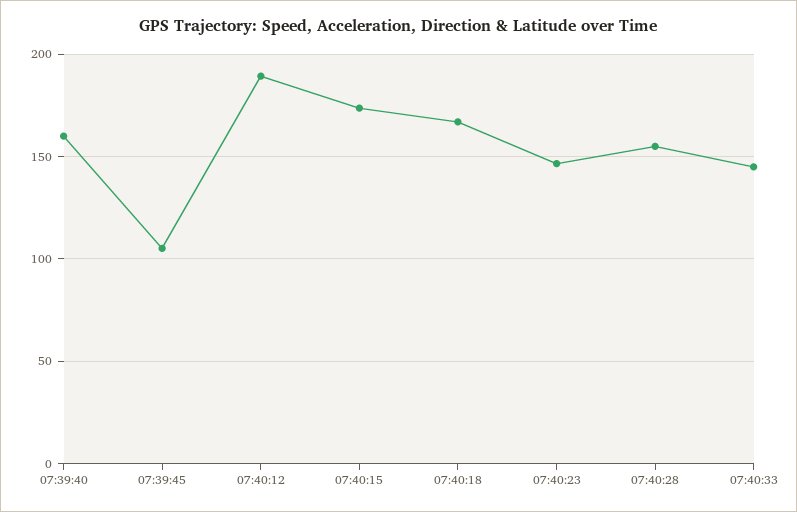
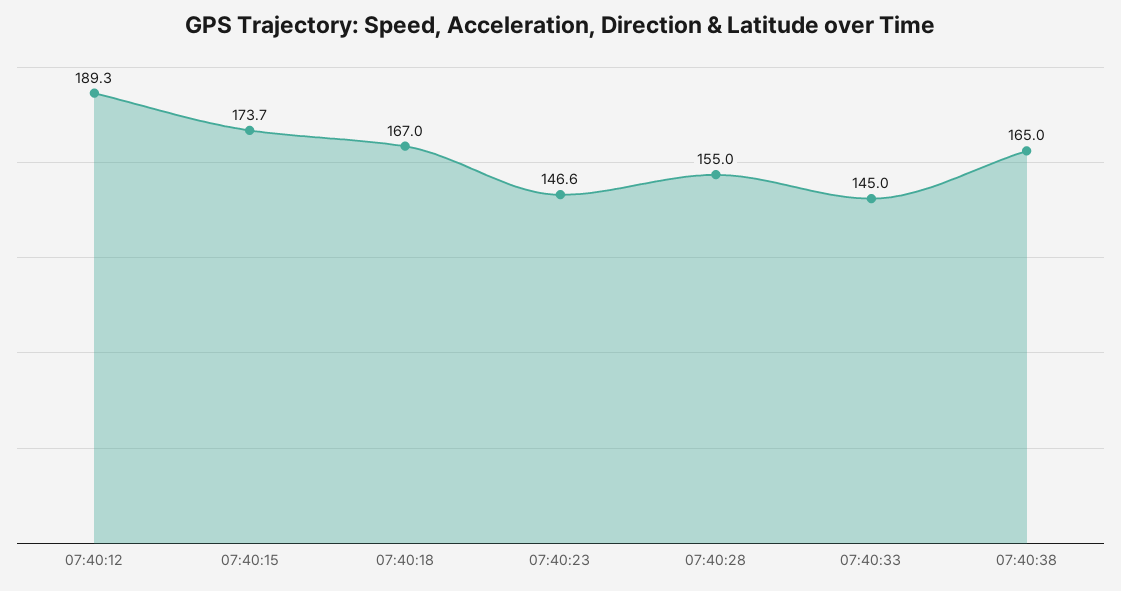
07:39:40: 160 -> none
07:39:45: 105 -> none
07:40:38: none -> 165

